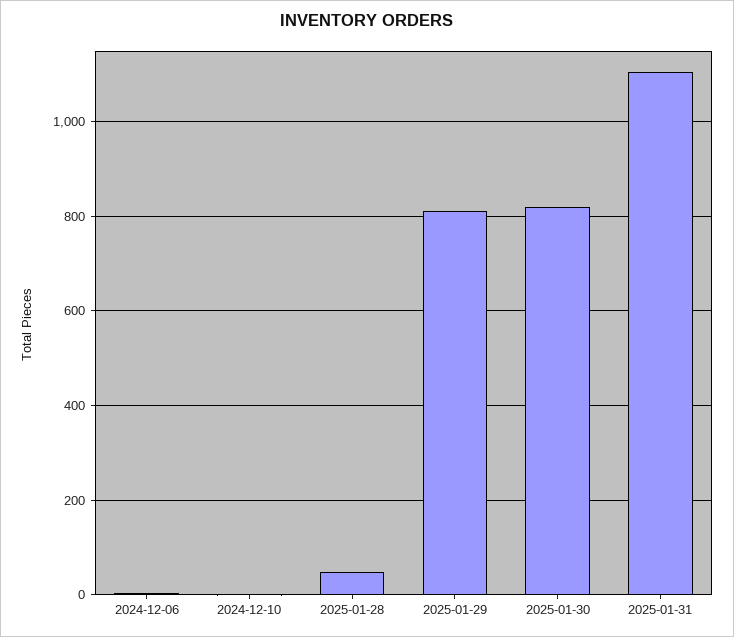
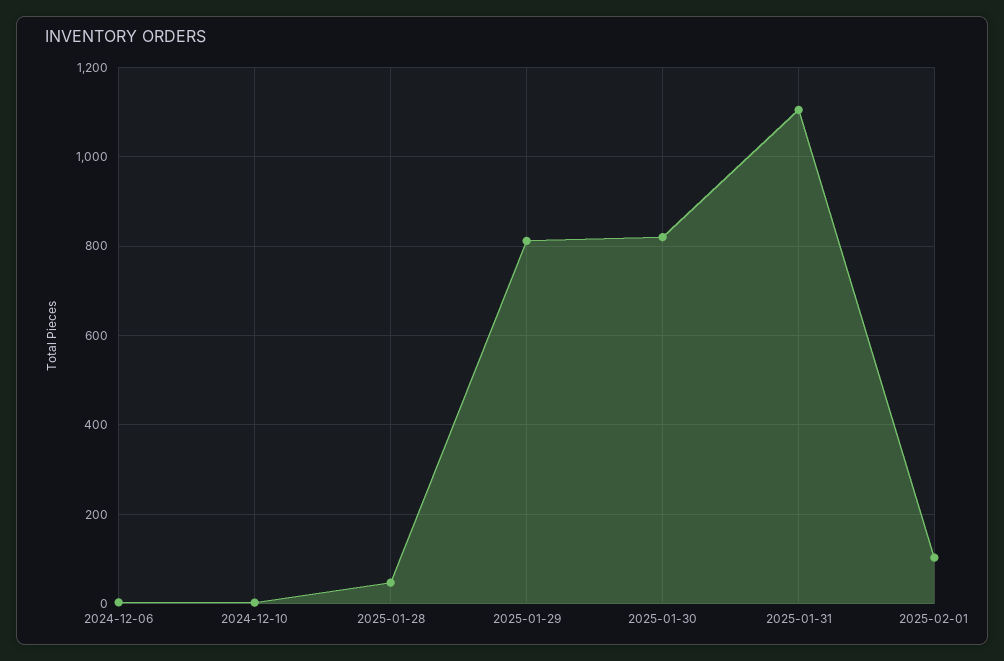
2025-02-01: none -> 100

